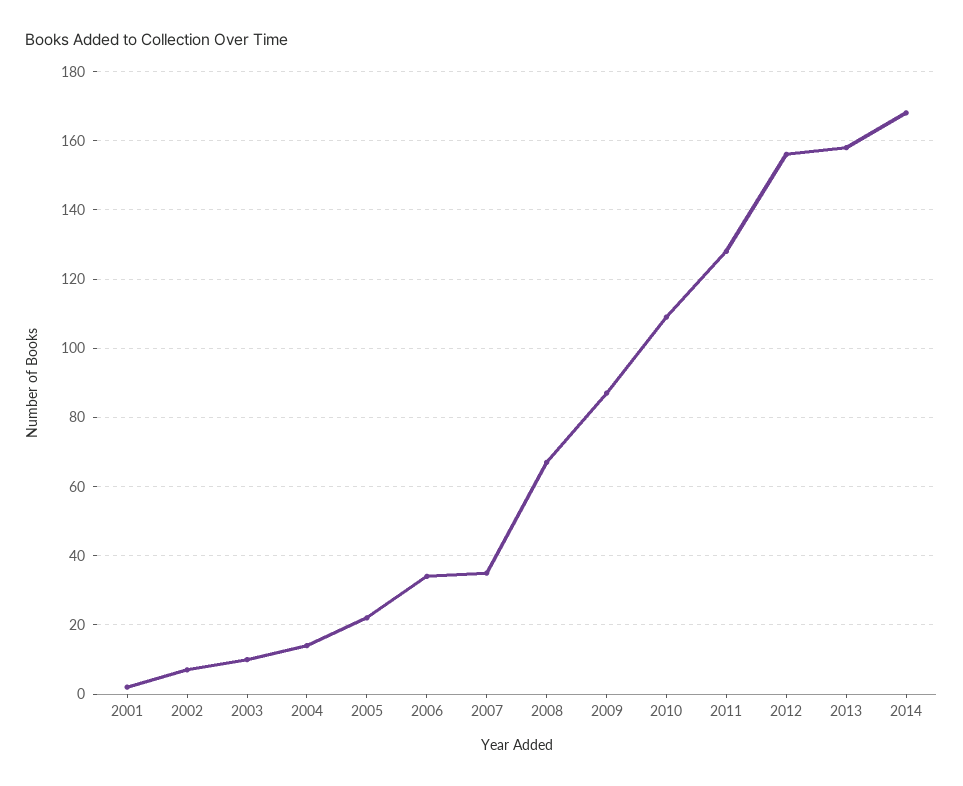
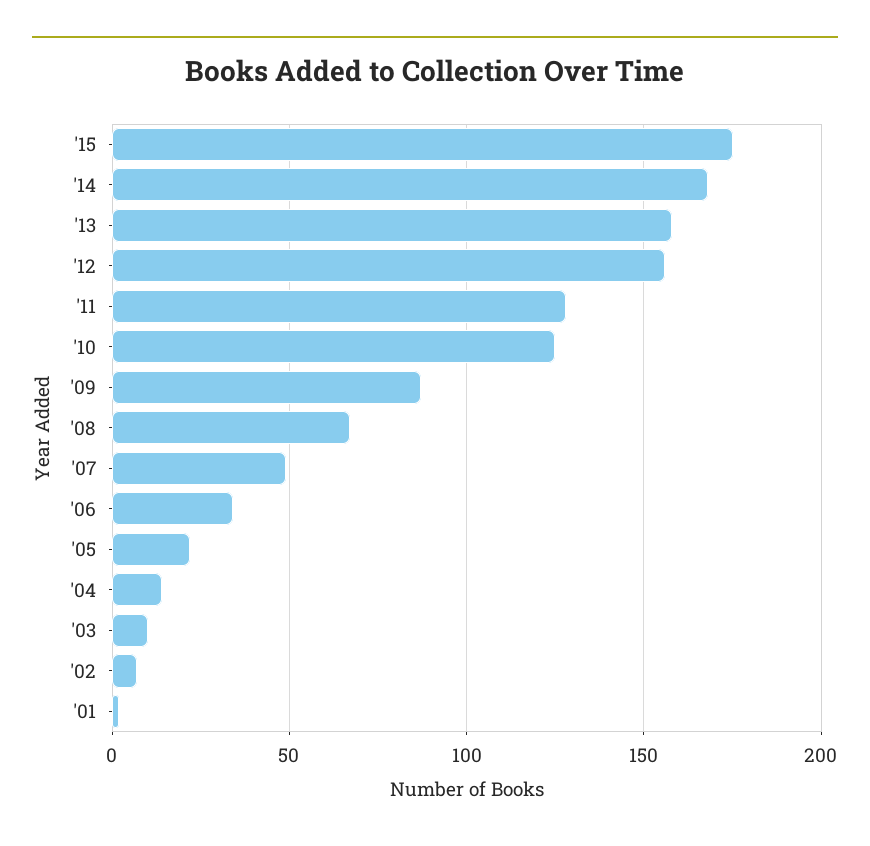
2007: 35 -> 50
2010: 110 -> 125
'15: none -> 175

